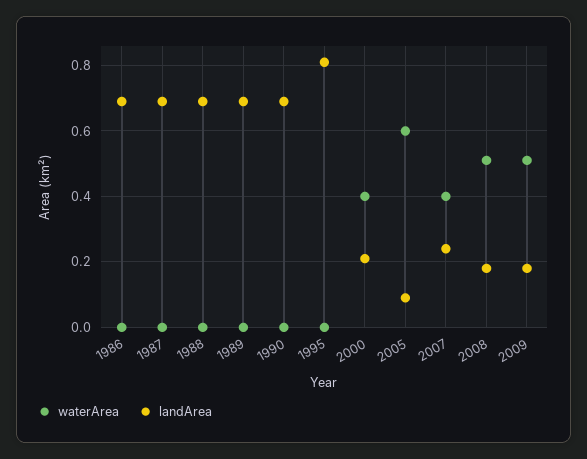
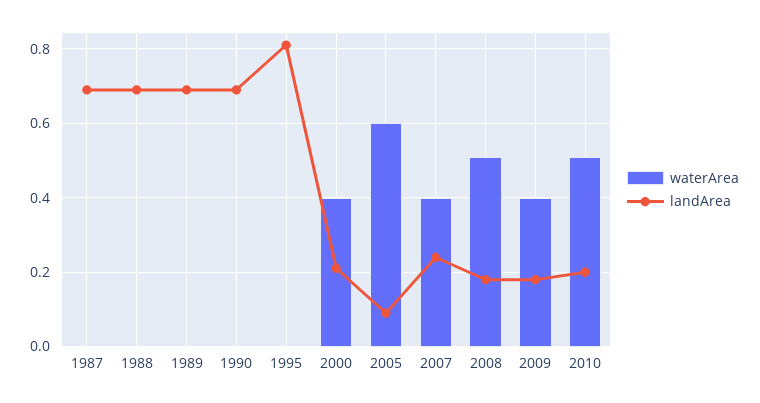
waterArea, 1986: 0 -> none
landArea, 1986: 0.7 -> none
waterArea, 2009: 0.5 -> 0.4
waterArea, 2010: none -> 0.5
landArea, 2010: none -> 0.2

